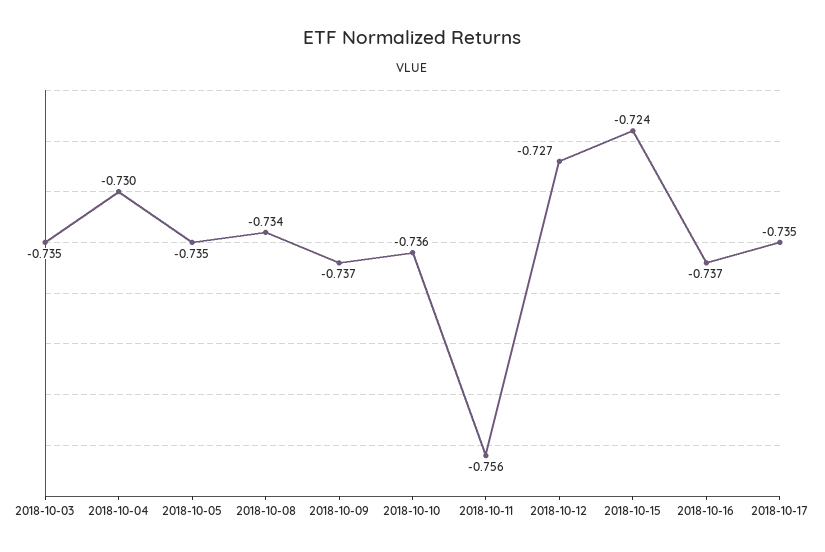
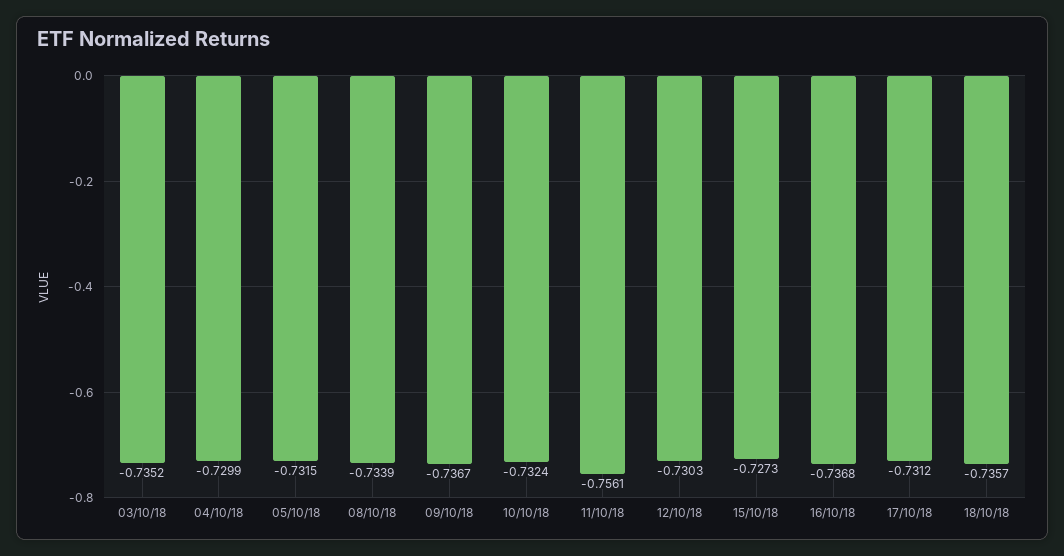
2018-10-05: -0.735 -> -0.7315
2018-10-10: -0.736 -> -0.7324
2018-10-12: -0.727 -> -0.7303
2018-10-15: -0.724 -> -0.7273
2018-10-17: -0.735 -> -0.7312
18/10/18: none -> -0.7357

